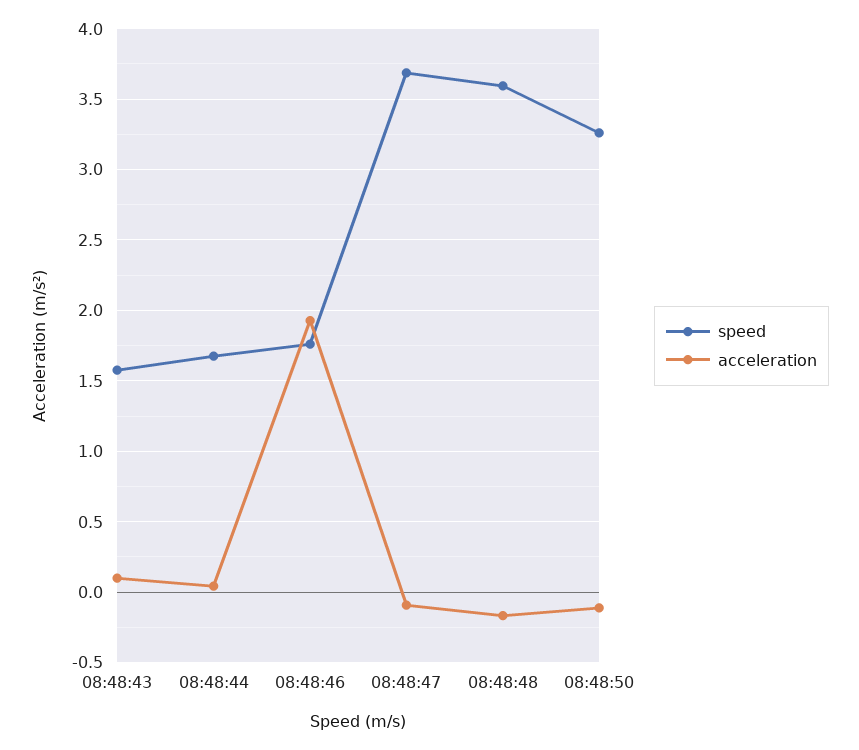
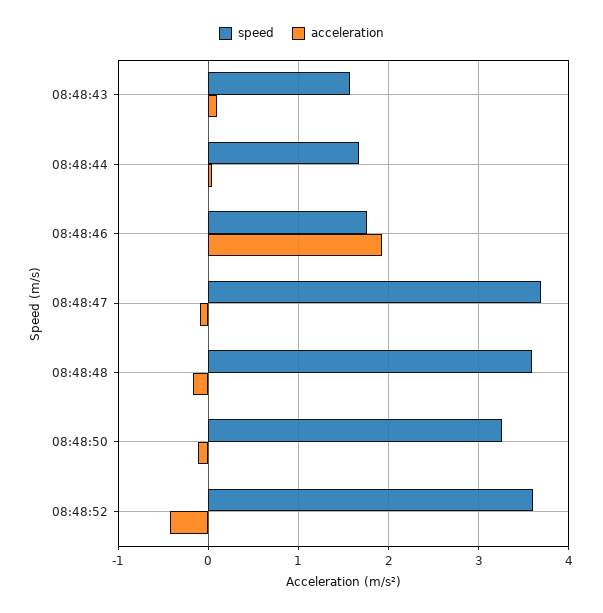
speed, 08:48:52: none -> 3.6
acceleration, 08:48:52: none -> -0.4

